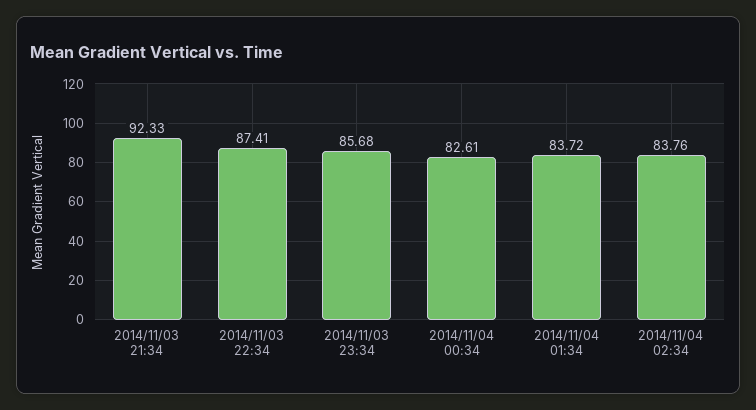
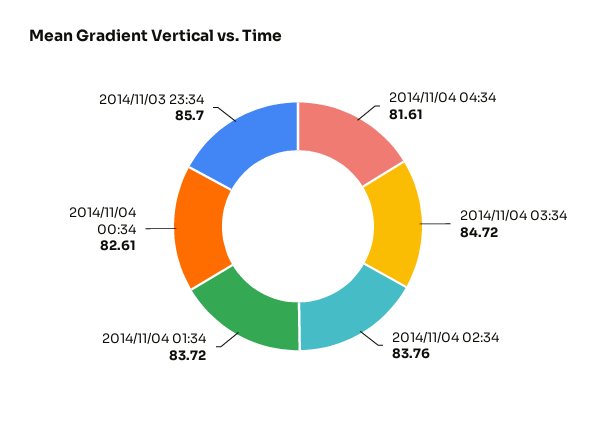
2014/11/03 21:34: 92.33 -> none
2014/11/03 22:34: 87.41 -> none
2014/11/03 23:34: 85.68 -> 85.7
2014/11/04 04:34: none -> 81.61
2014/11/04 03:34: none -> 84.72

